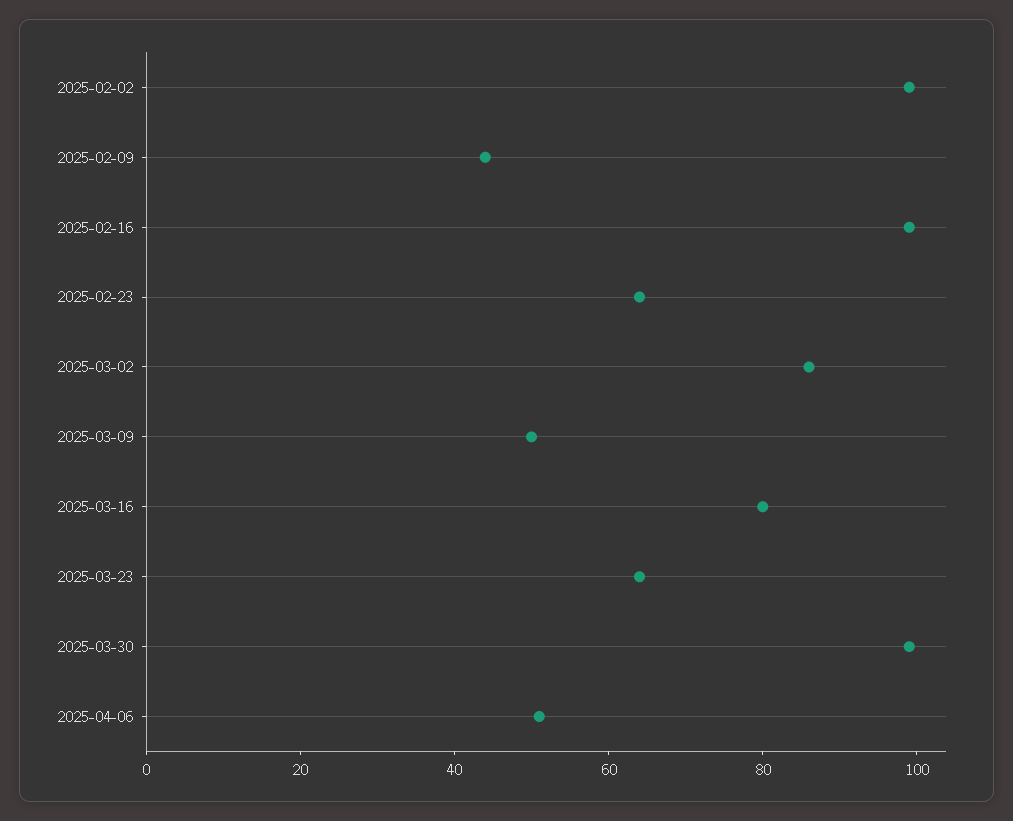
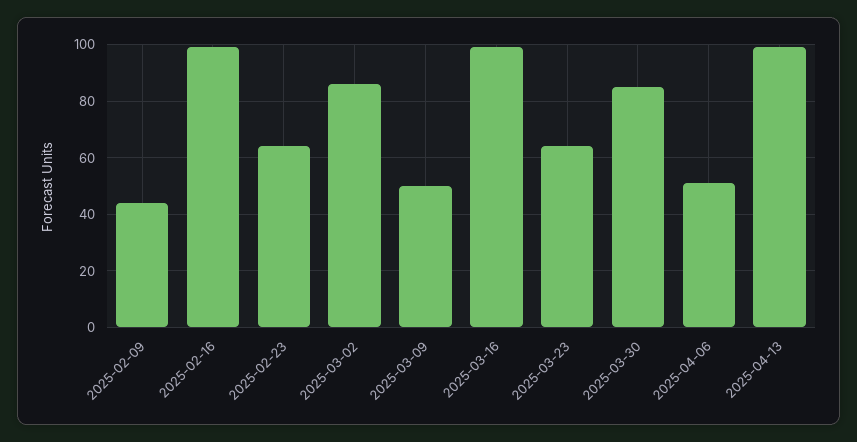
2025-02-02: 100 -> none
2025-03-16: 80 -> 100
2025-03-30: 100 -> 85
2025-04-13: none -> 100

